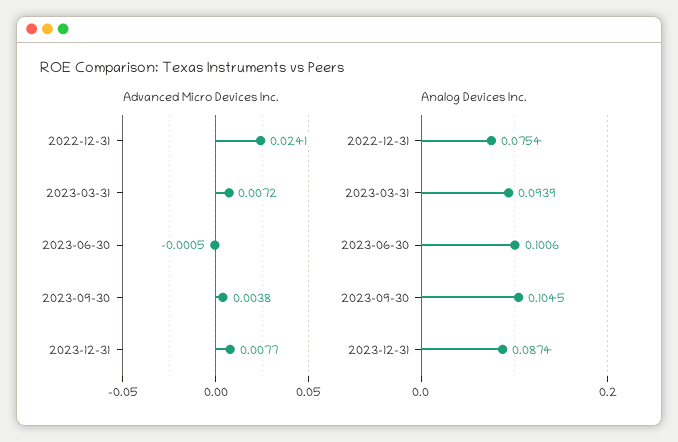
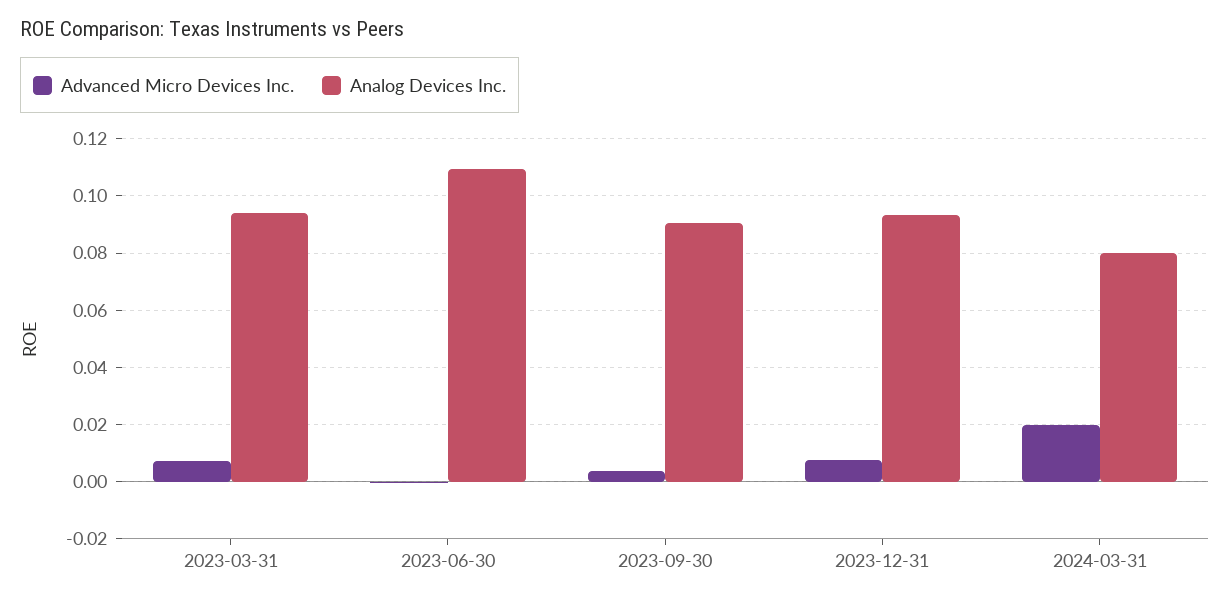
Advanced Micro Devices Inc., 2022-12-31: 0.0241 -> none
Analog Devices Inc., 2022-12-31: 0.0754 -> none
Analog Devices Inc., 2023-06-30: 0.1006 -> 0.11
Analog Devices Inc., 2023-09-30: 0.1045 -> 0.09
Analog Devices Inc., 2023-12-31: 0.0874 -> 0.0925
Advanced Micro Devices Inc., 2024-03-31: none -> 0.02
Analog Devices Inc., 2024-03-31: none -> 0.08

